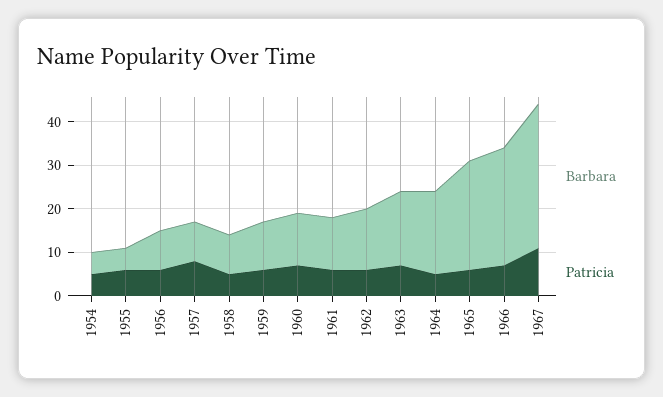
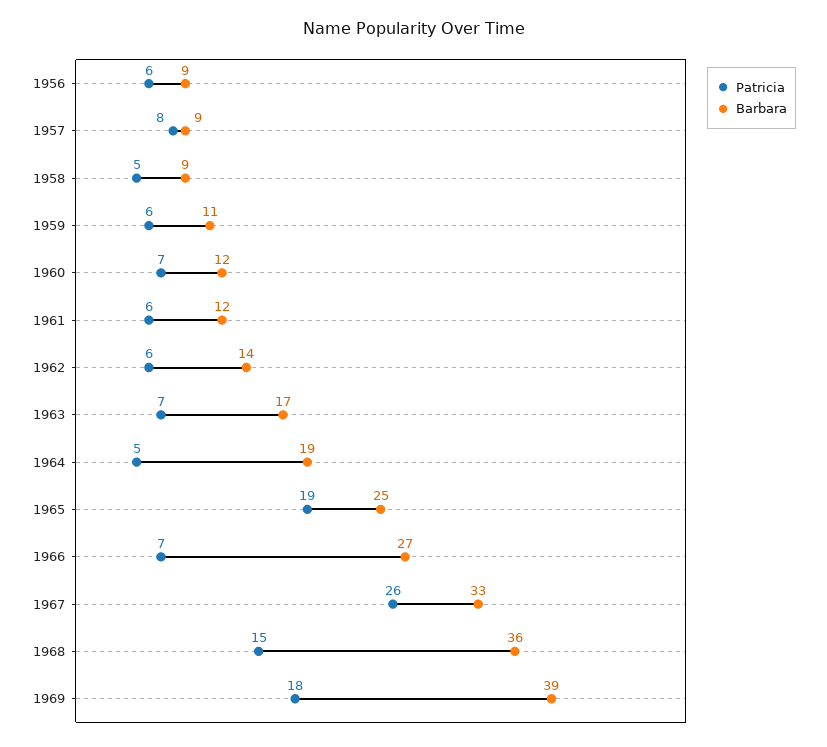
Barbara, 1954: 5 -> none
Patricia, 1954: 5 -> none
Barbara, 1955: 5 -> none
Patricia, 1955: 5 -> none
Patricia, 1965: 5 -> 19
Patricia, 1967: 10 -> 26
Patricia, 1968: none -> 15
Barbara, 1968: none -> 36
Patricia, 1969: none -> 18
Barbara, 1969: none -> 39

